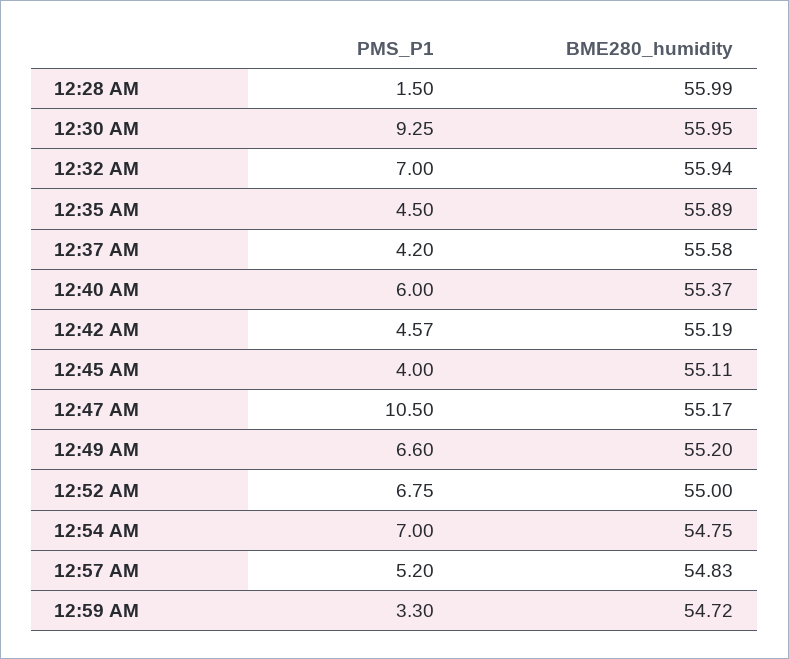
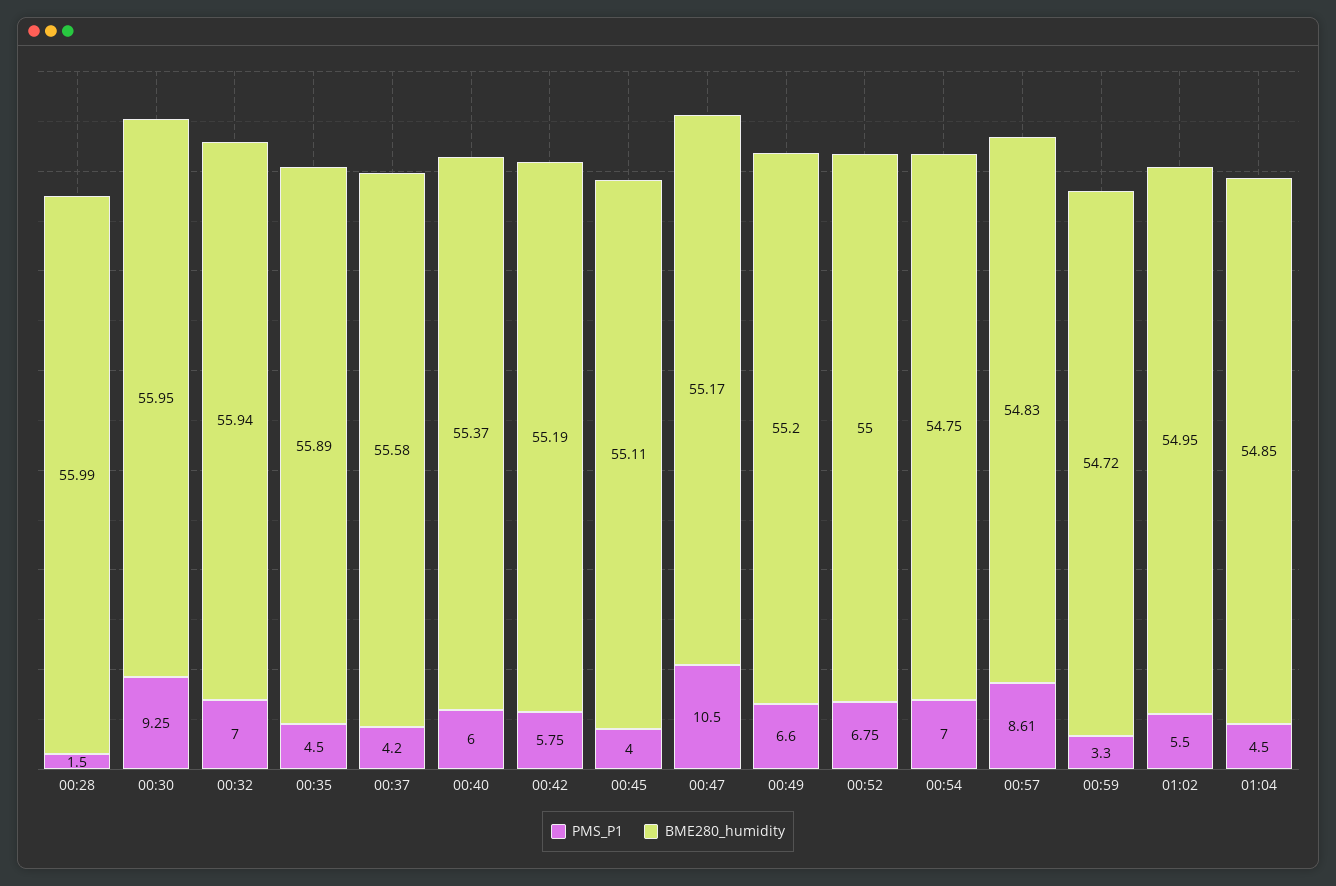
PMS_P1, 12:42 AM: 4.57 -> 5.75
PMS_P1, 12:57 AM: 5.2 -> 8.61
PMS_P1, 01:02: none -> 5.5
BME280_humidity, 01:02: none -> 54.95
PMS_P1, 01:04: none -> 4.5
BME280_humidity, 01:04: none -> 54.85

